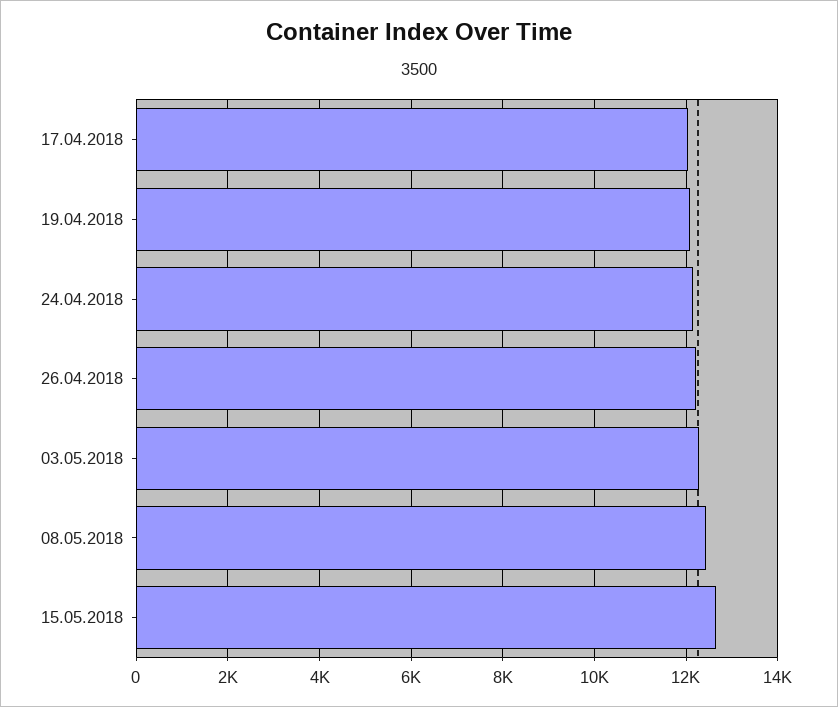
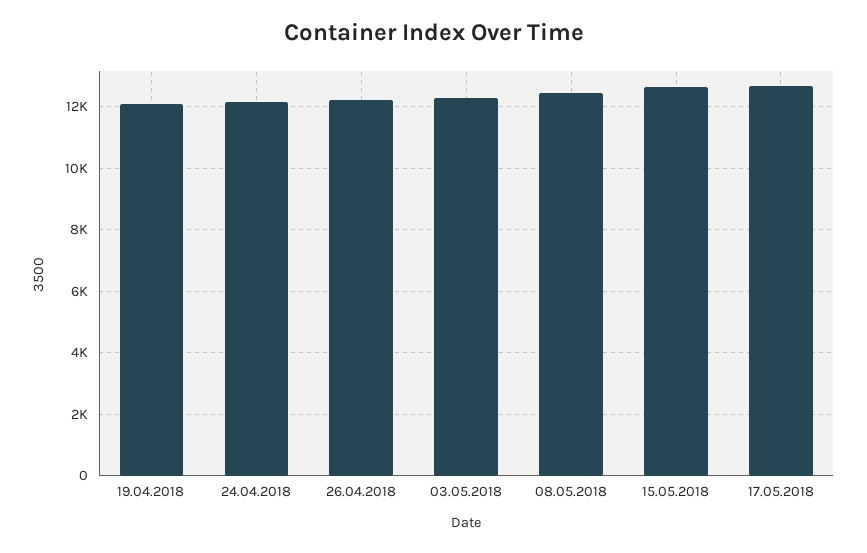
17.04.2018: 12000 -> none
17.05.2018: none -> 12600

